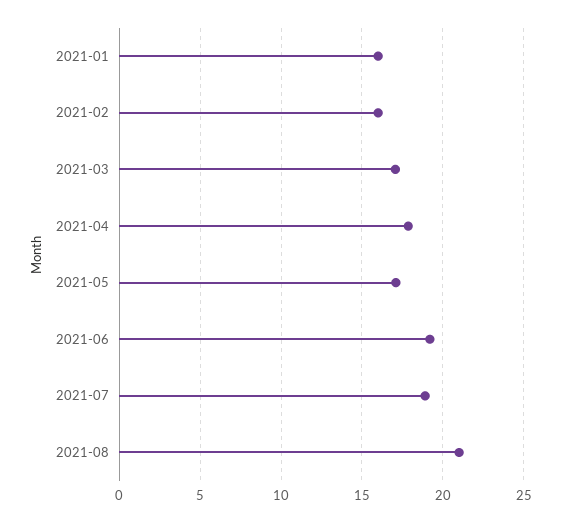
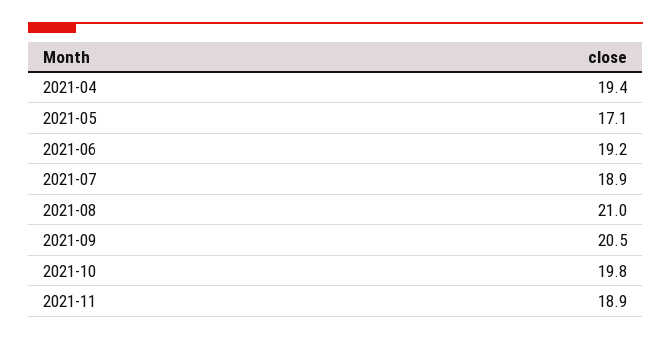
2021-01: 16 -> none
2021-02: 16 -> none
2021-03: 17 -> none
2021-04: 18 -> 19.4
2021-09: none -> 20.5
2021-10: none -> 19.8
2021-11: none -> 18.9

